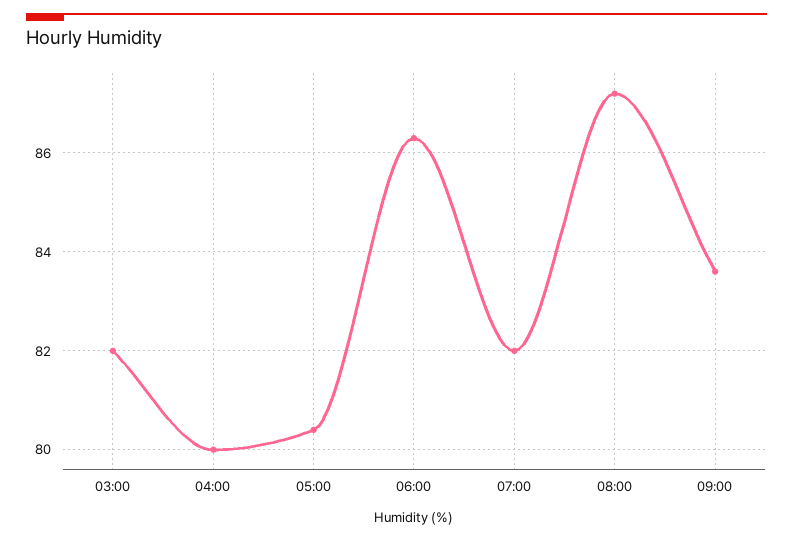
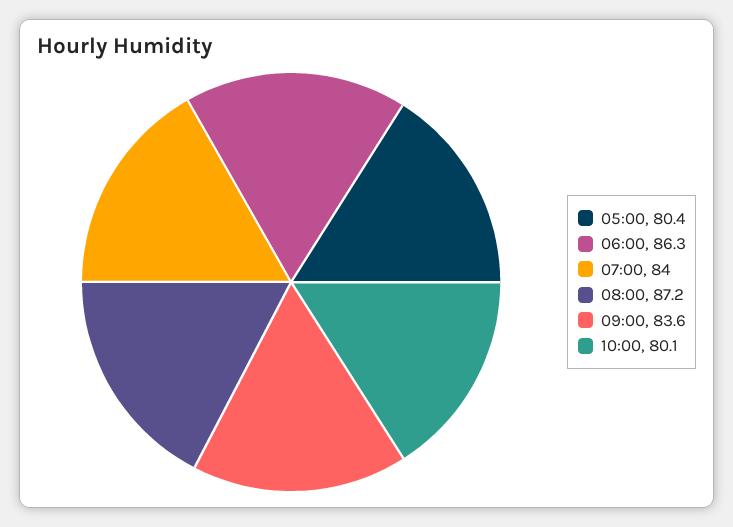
03:00: 82 -> none
04:00: 80 -> none
07:00: 82 -> 84
10:00: none -> 80.1

